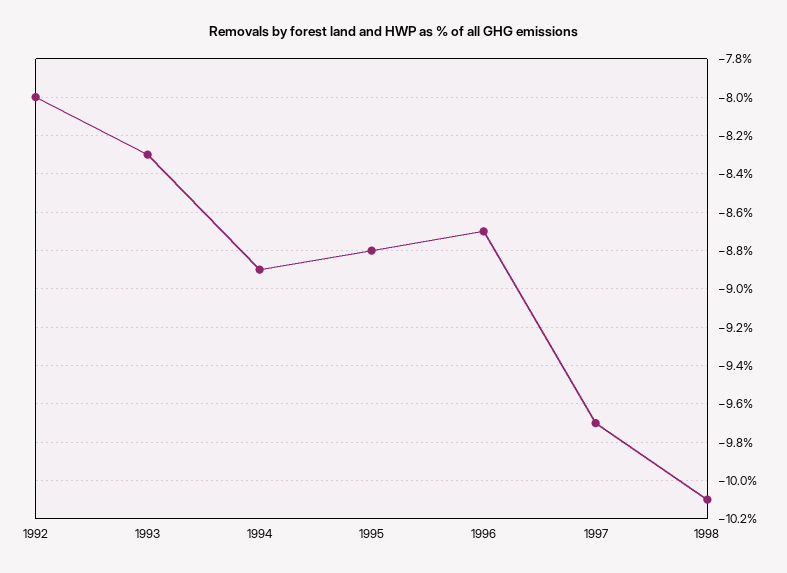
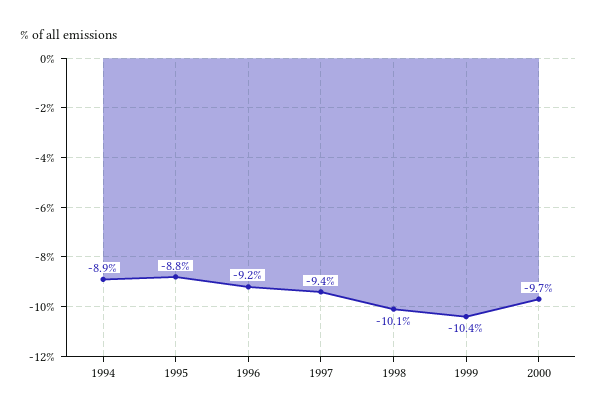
1992: -8 -> none
1993: -8.3 -> none
1996: -8.7 -> -9.2
1997: -9.7 -> -9.4
1999: none -> -10.4
2000: none -> -9.7

